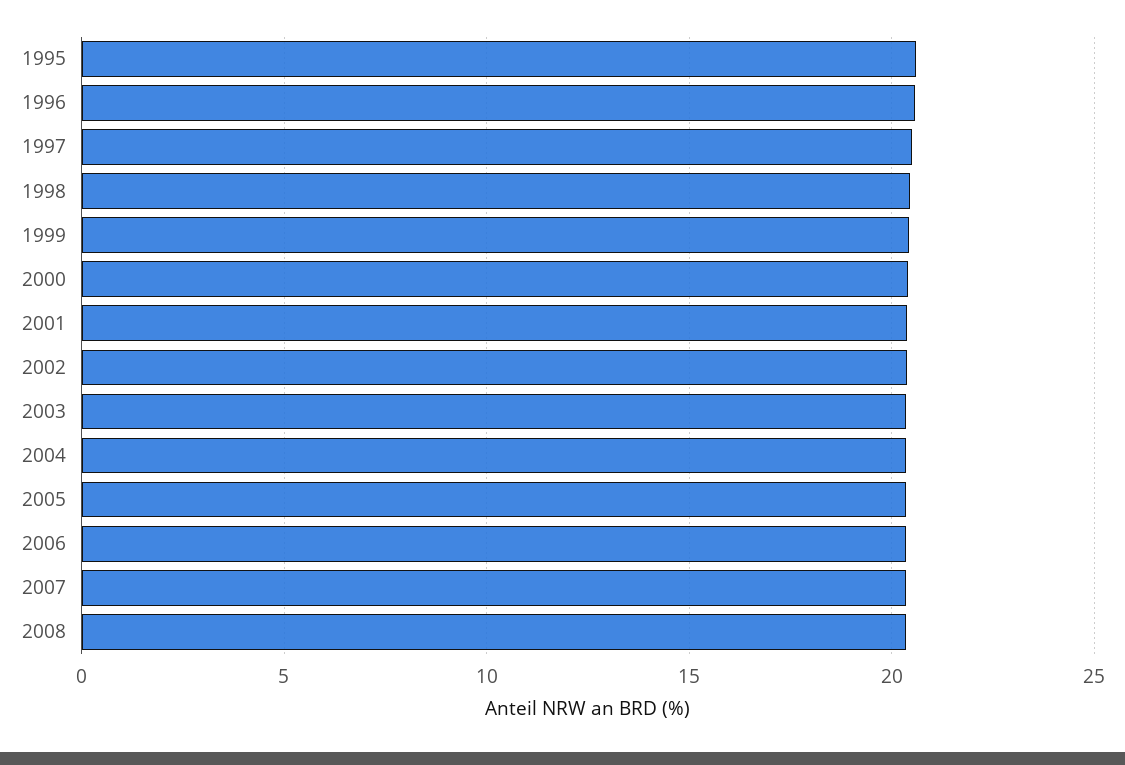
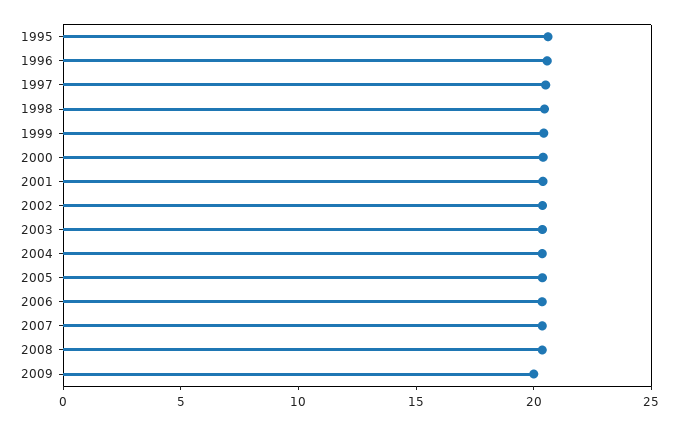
2009: none -> 20

